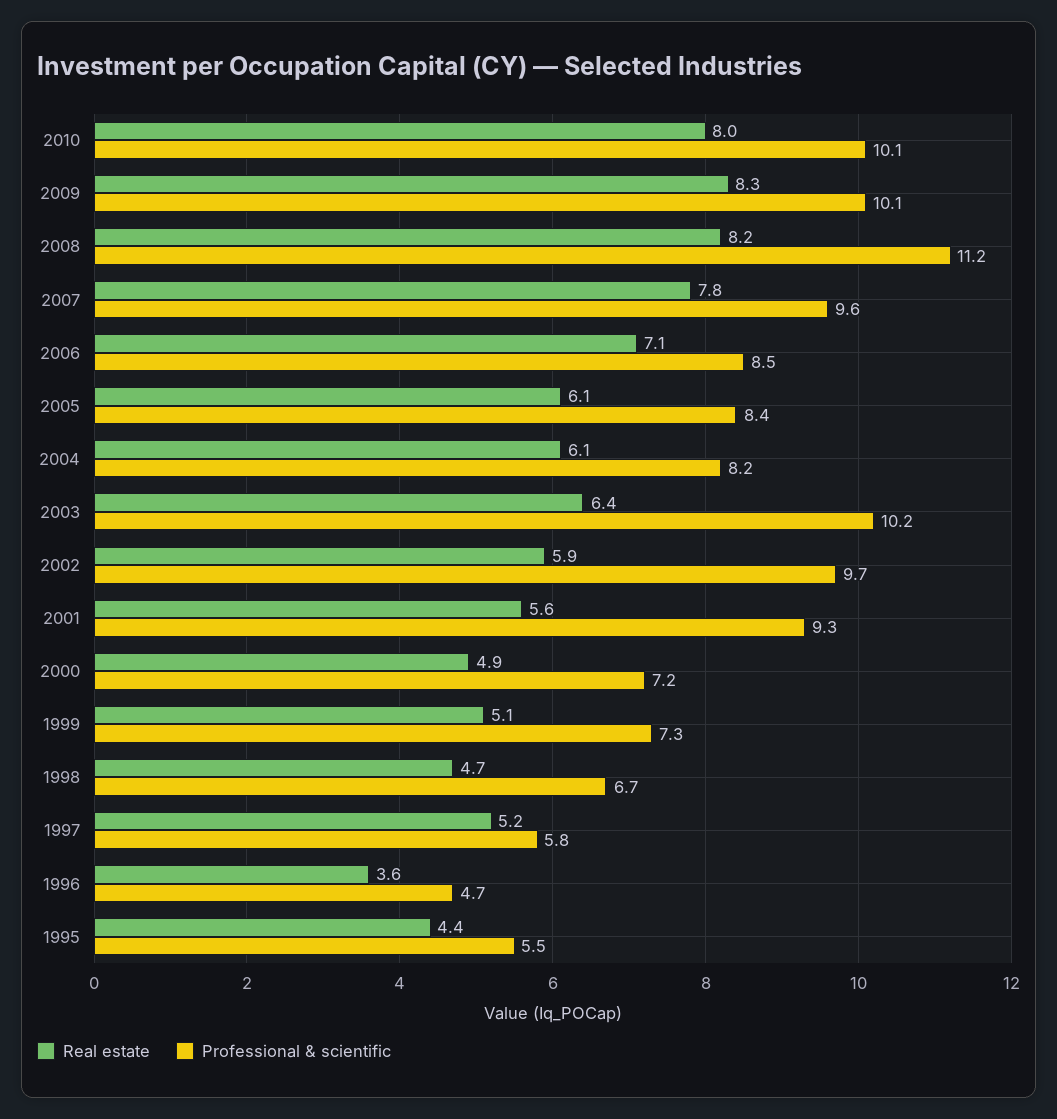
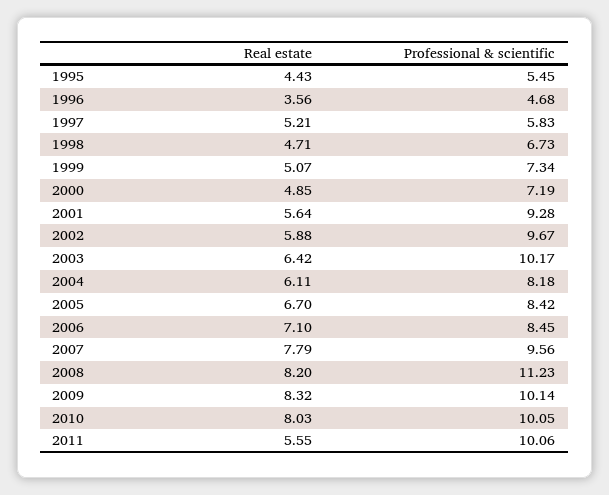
Real estate, 2005: 6.1 -> 6.7
Real estate, 2011: none -> 5.55
Professional & scientific, 2011: none -> 10.06

